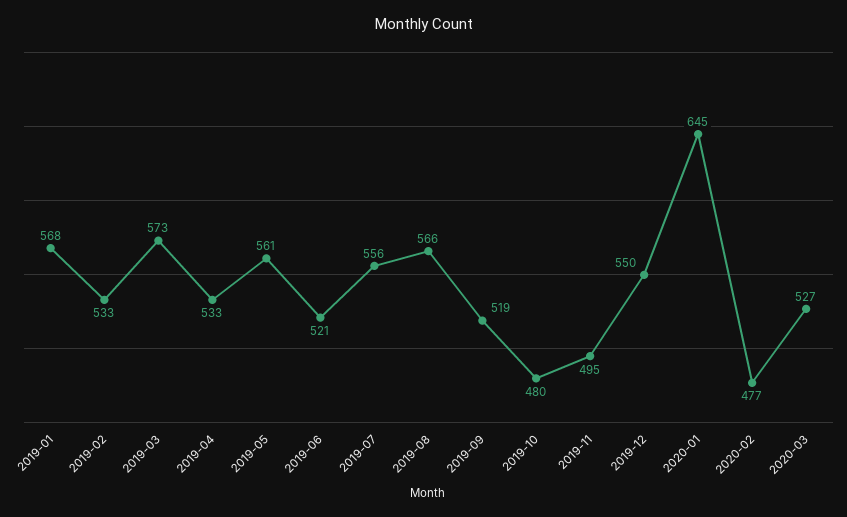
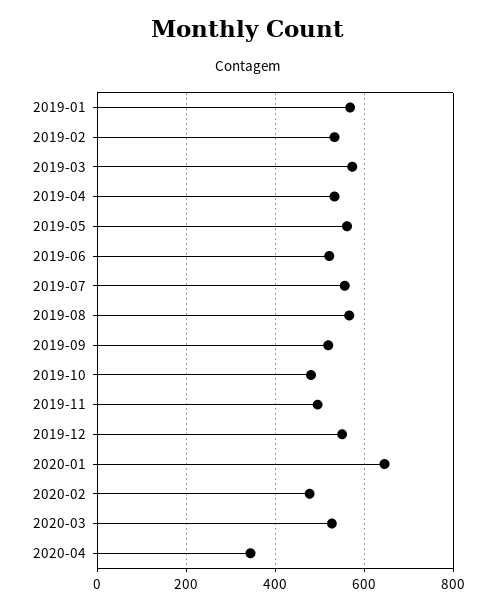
2020-04: none -> 340

